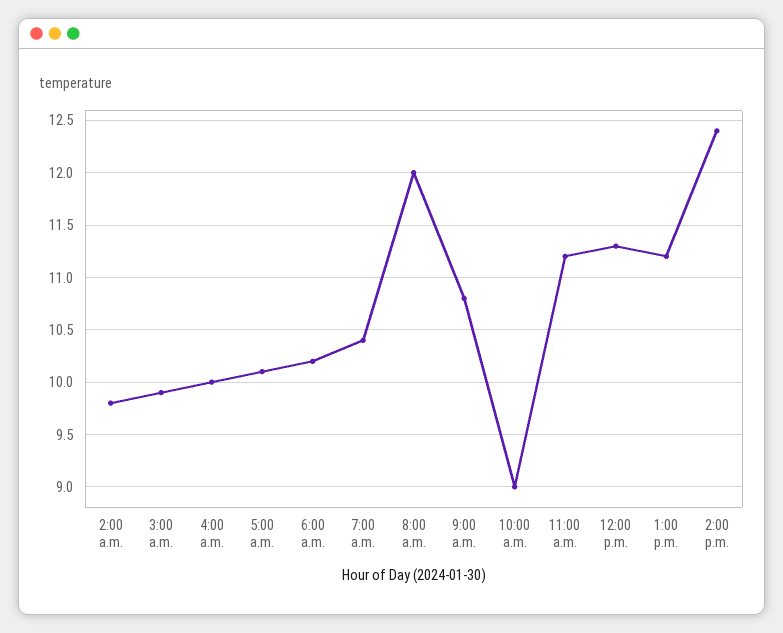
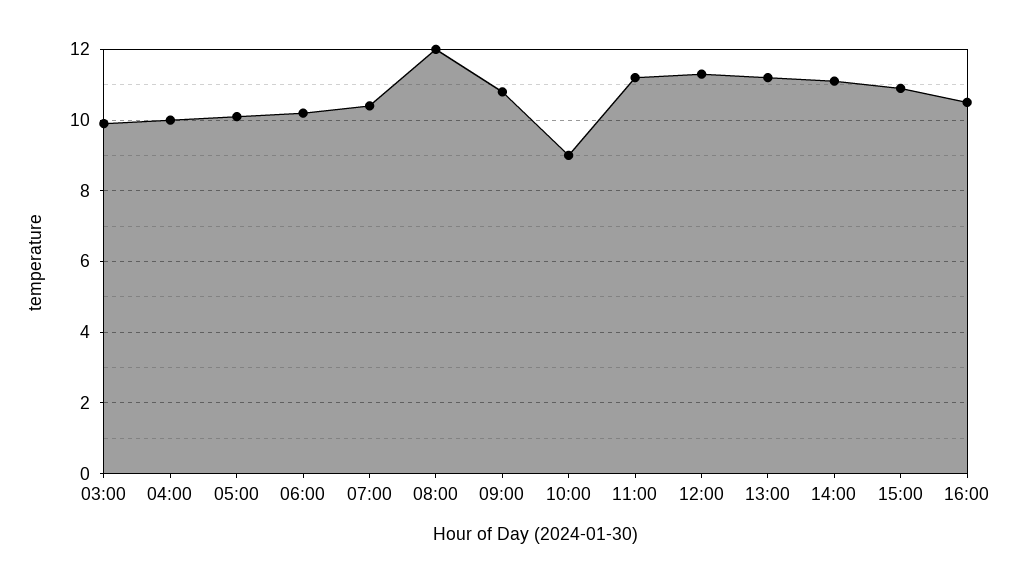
2:00 a.m.: 9.8 -> none
2:00 p.m.: 12.4 -> 11
15:00: none -> 11
16:00: none -> 10.5

